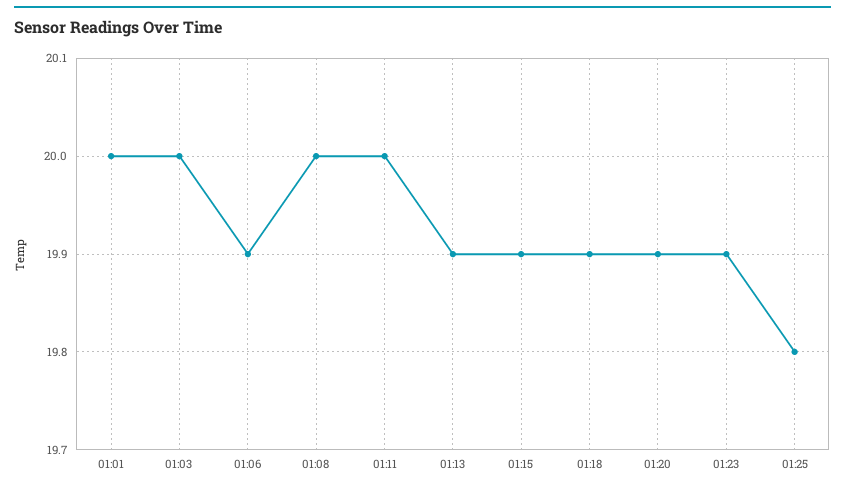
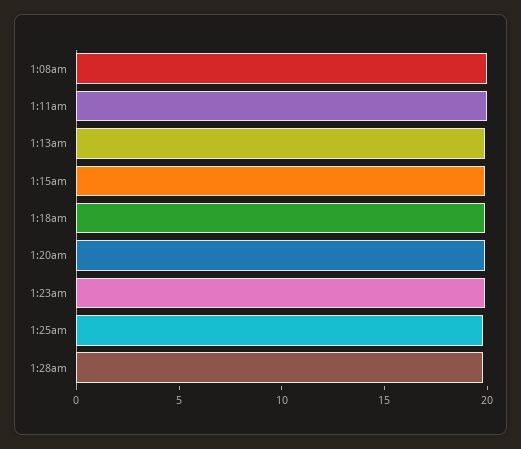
01:01: 20 -> none
01:03: 20 -> none
01:06: 19.9 -> none
1:28am: none -> 20

